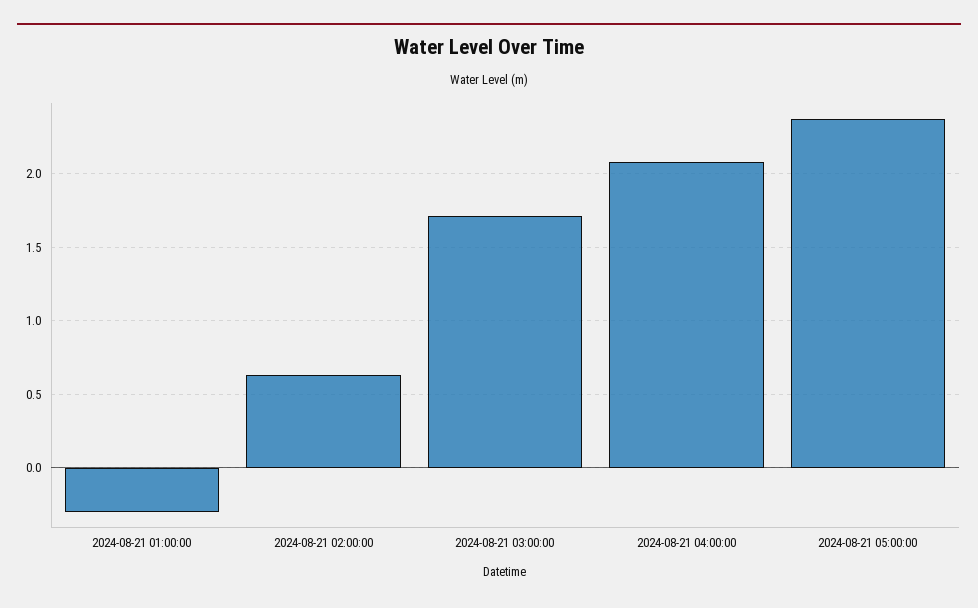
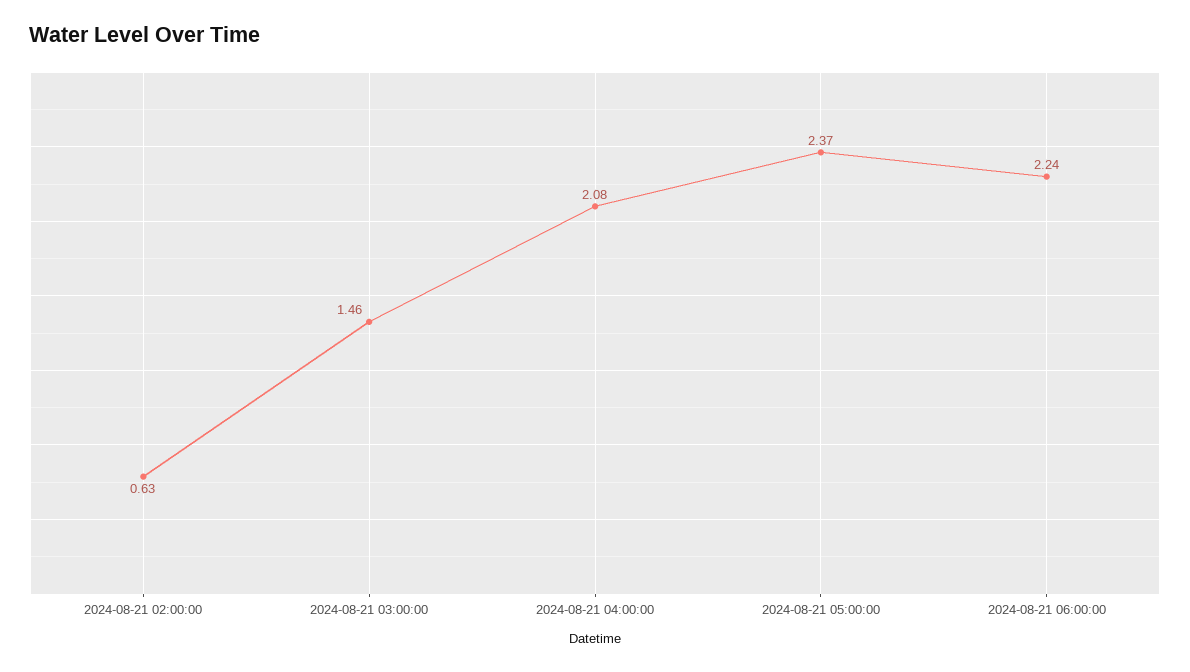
2024-08-21 01:00:00: -0.3 -> none
2024-08-21 03:00:00: 1.7 -> 1.46
2024-08-21 06:00:00: none -> 2.24

